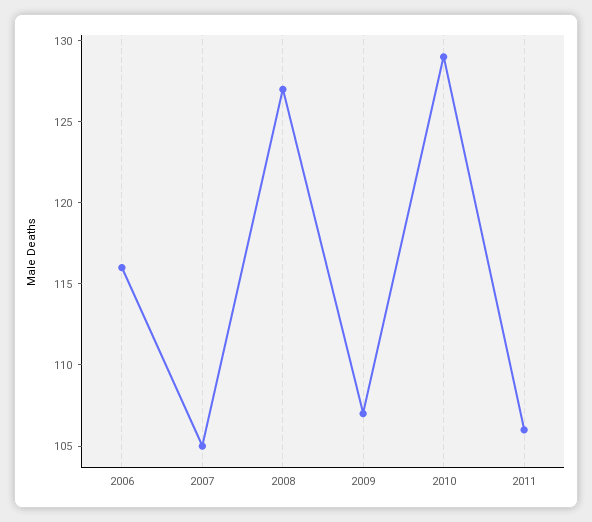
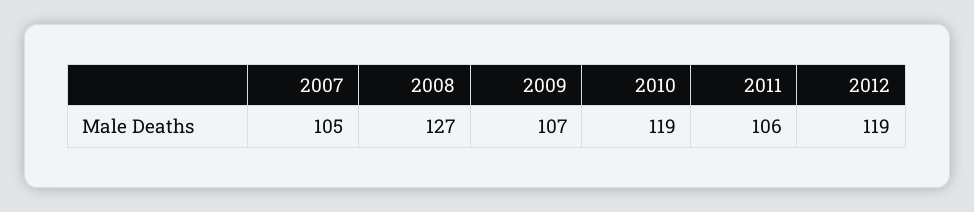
2006: 116 -> none
2010: 129 -> 119
2012: none -> 119

